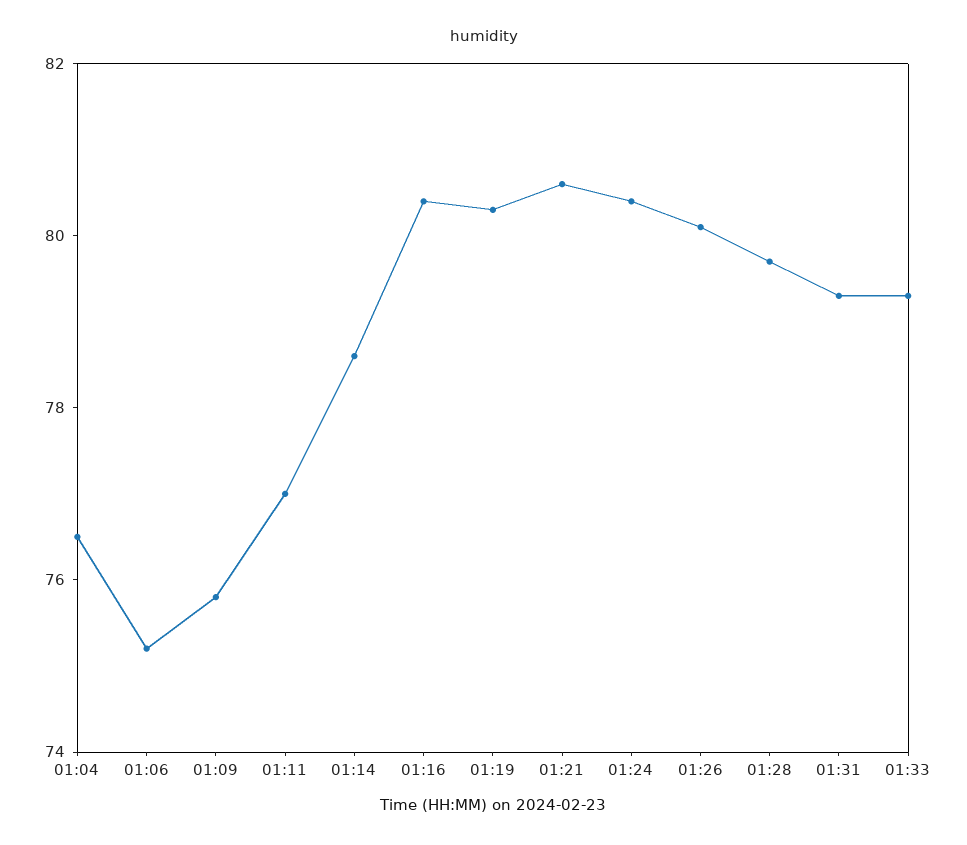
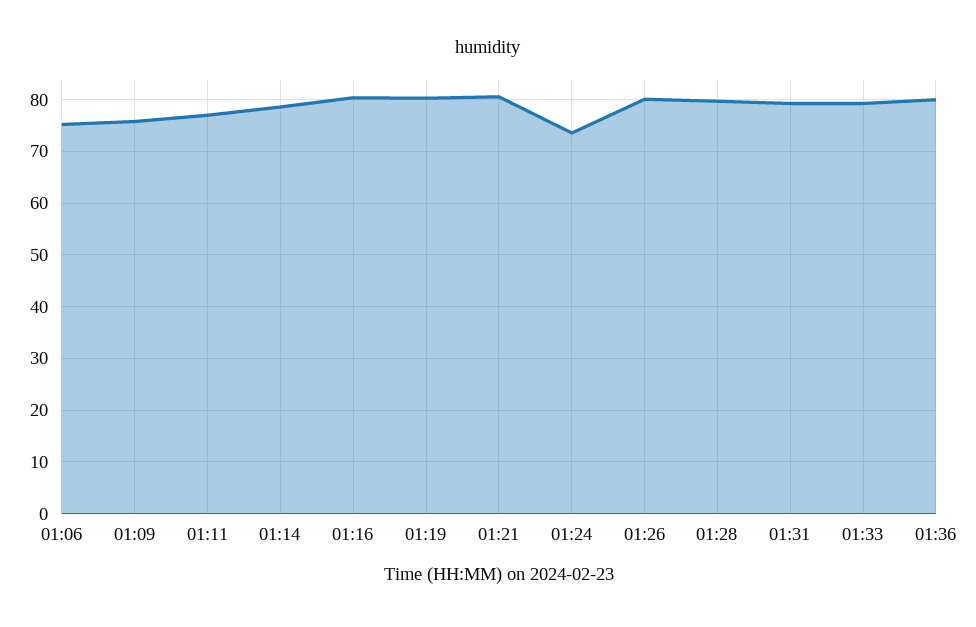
01:04: 76.5 -> none
01:24: 80.5 -> 74
01:36: none -> 80

